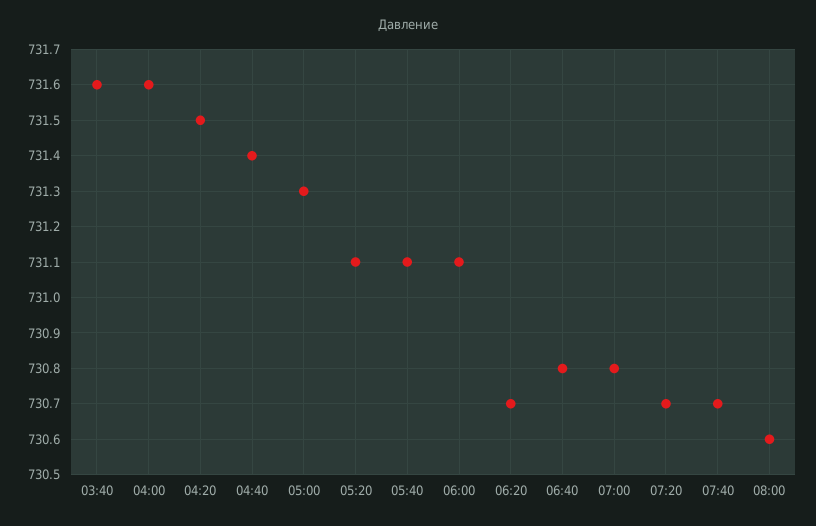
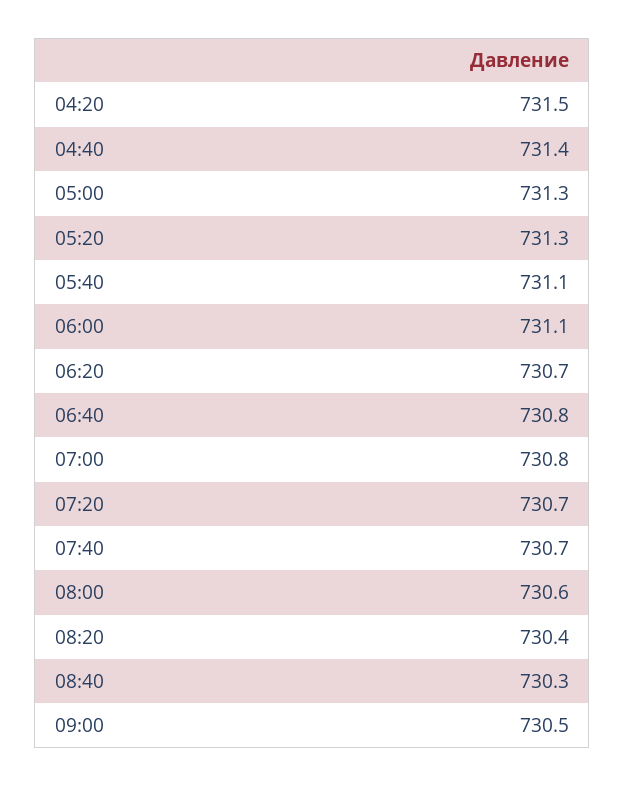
03:40: 731.6 -> none
04:00: 731.6 -> none
05:20: 731.1 -> 731.3
08:20: none -> 730.4
08:40: none -> 730.3
09:00: none -> 730.5

